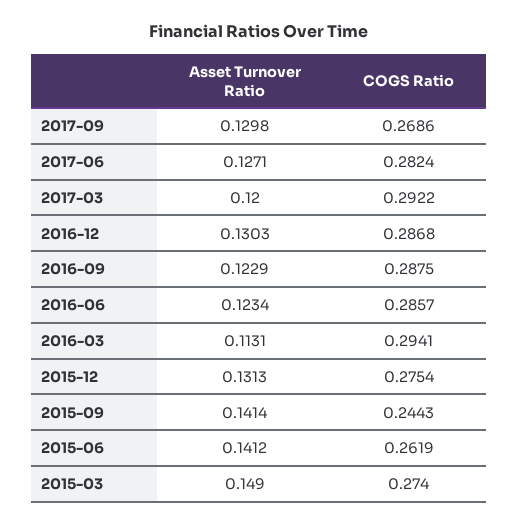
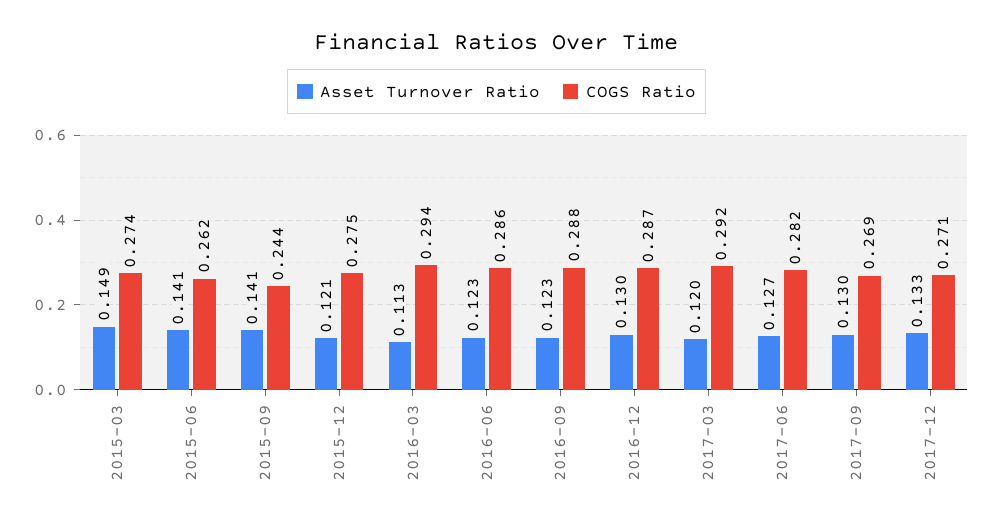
Asset Turnover Ratio, 2015-12: 0.1313 -> 0.121
Asset Turnover Ratio, 2017-12: none -> 0.133
COGS Ratio, 2017-12: none -> 0.271

